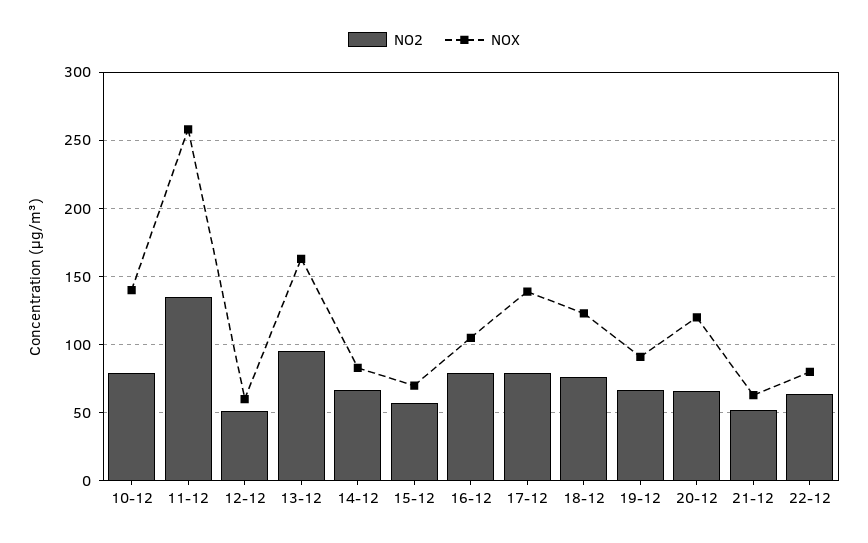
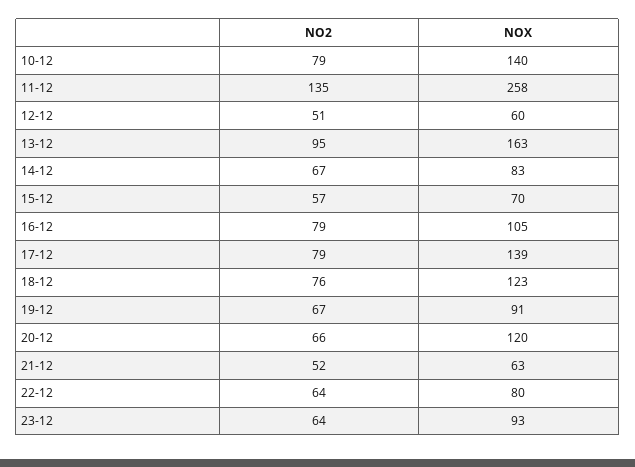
NO2, 23-12: none -> 64
NOX, 23-12: none -> 93

